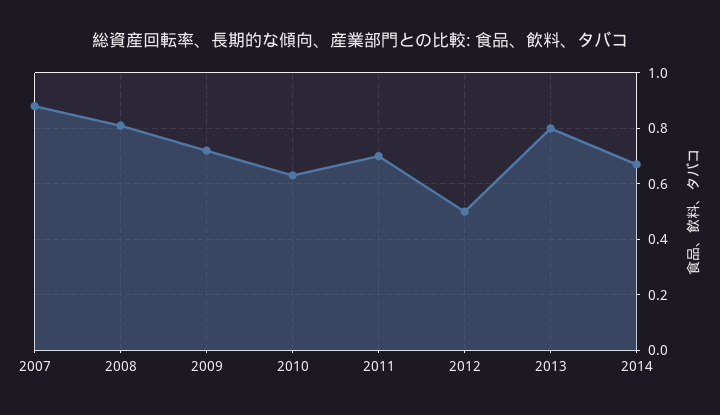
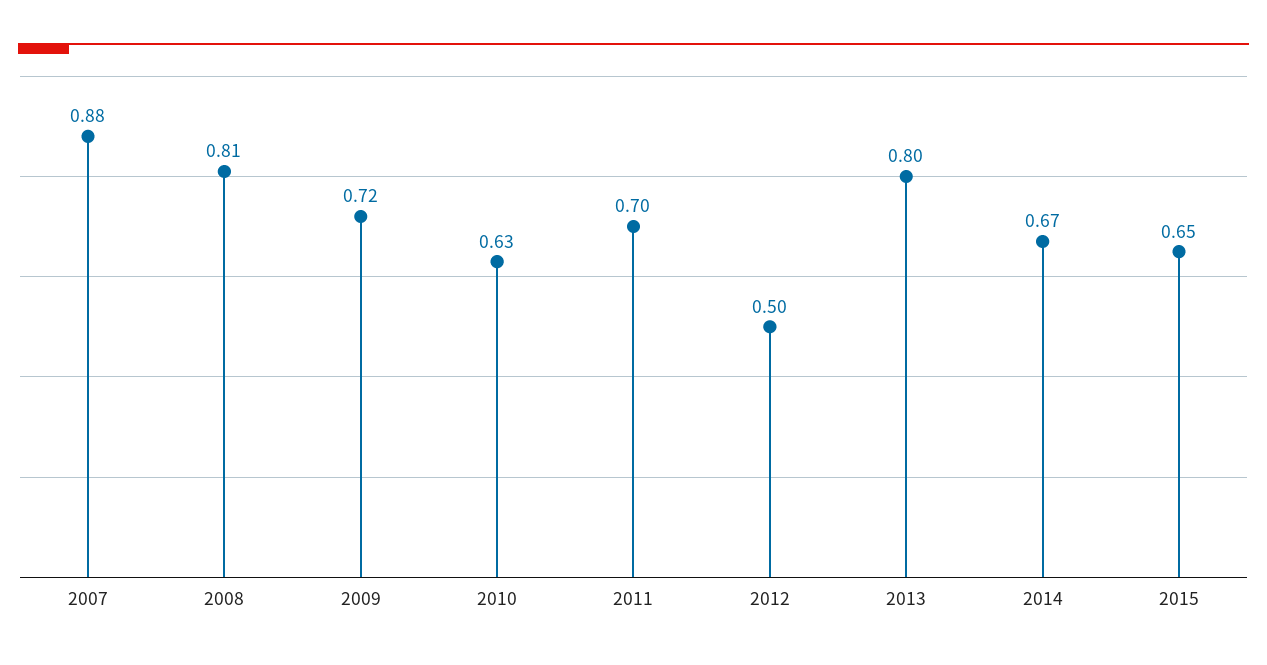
2015: none -> 0.65

